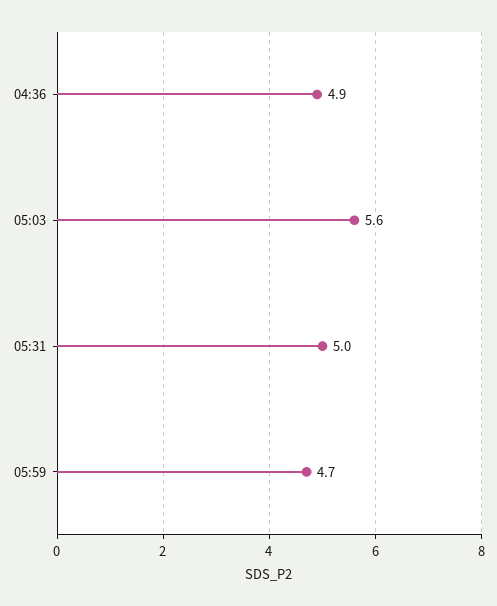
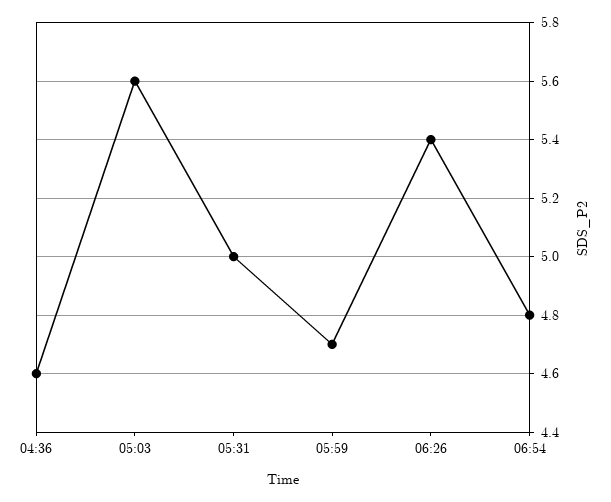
04:36: 4.9 -> 4.6
06:26: none -> 5.4
06:54: none -> 4.8

